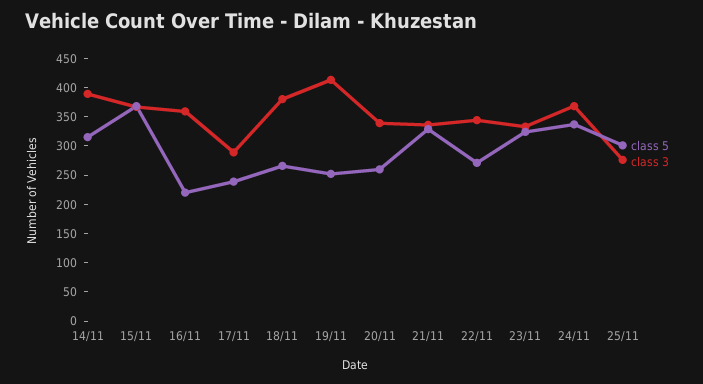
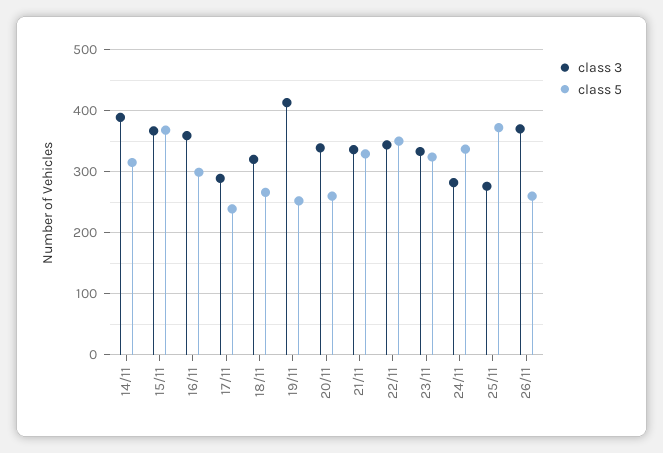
class 5, 16/11: 225 -> 300
class 3, 18/11: 375 -> 320
class 5, 22/11: 275 -> 350
class 3, 24/11: 375 -> 280
class 5, 25/11: 300 -> 370
class 3, 26/11: none -> 370
class 5, 26/11: none -> 260

